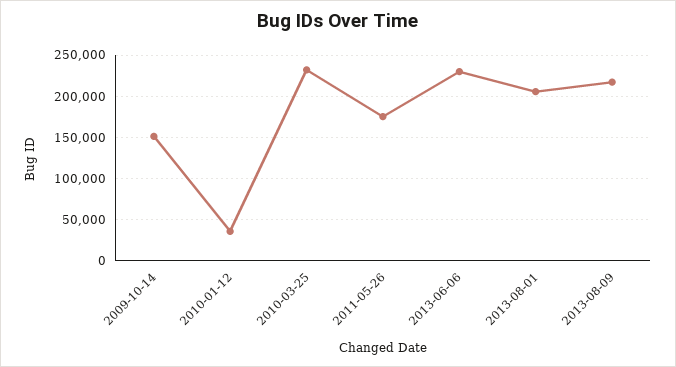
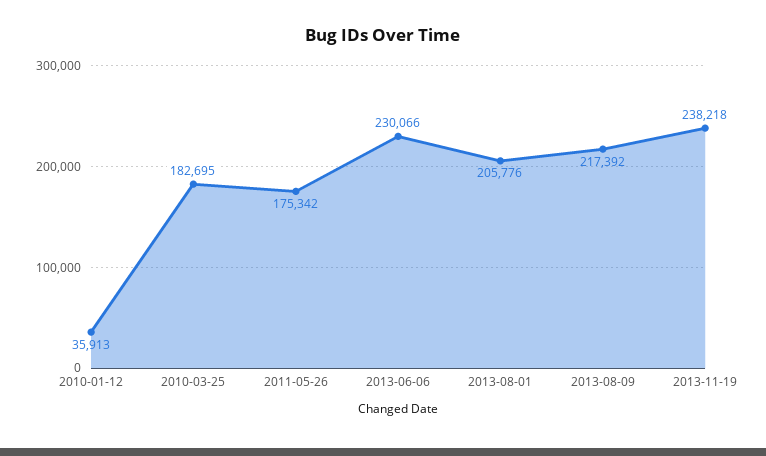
2009-10-14: 150000 -> none
2010-03-25: 230000 -> 182695
2013-11-19: none -> 238218

